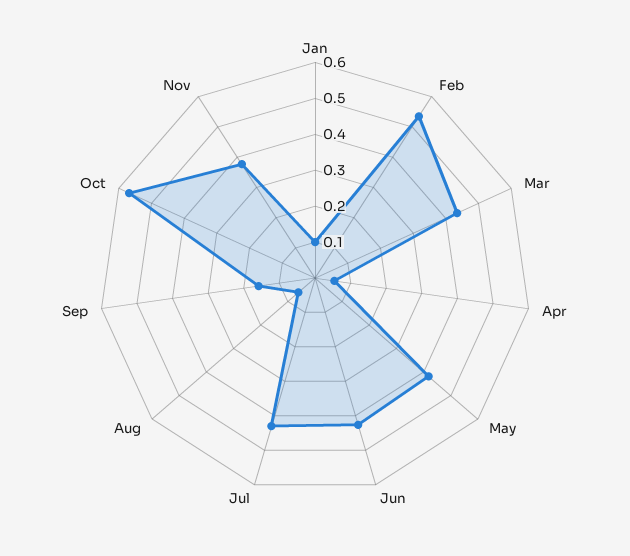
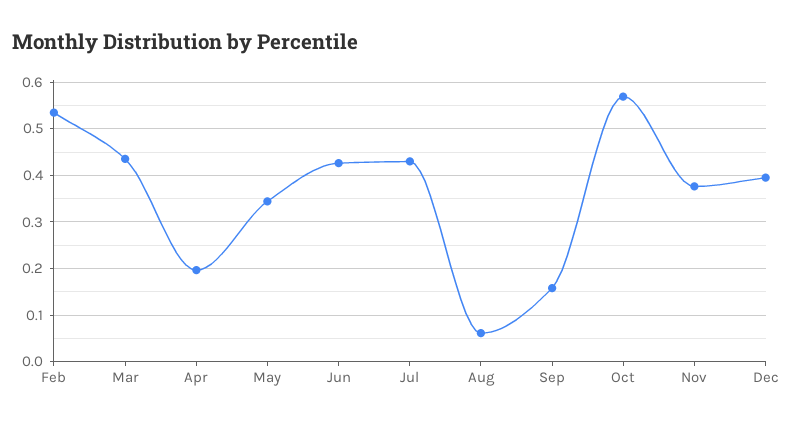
Jan: 0.1 -> none
Apr: 0.05 -> 0.2
May: 0.425 -> 0.34
Dec: none -> 0.4

